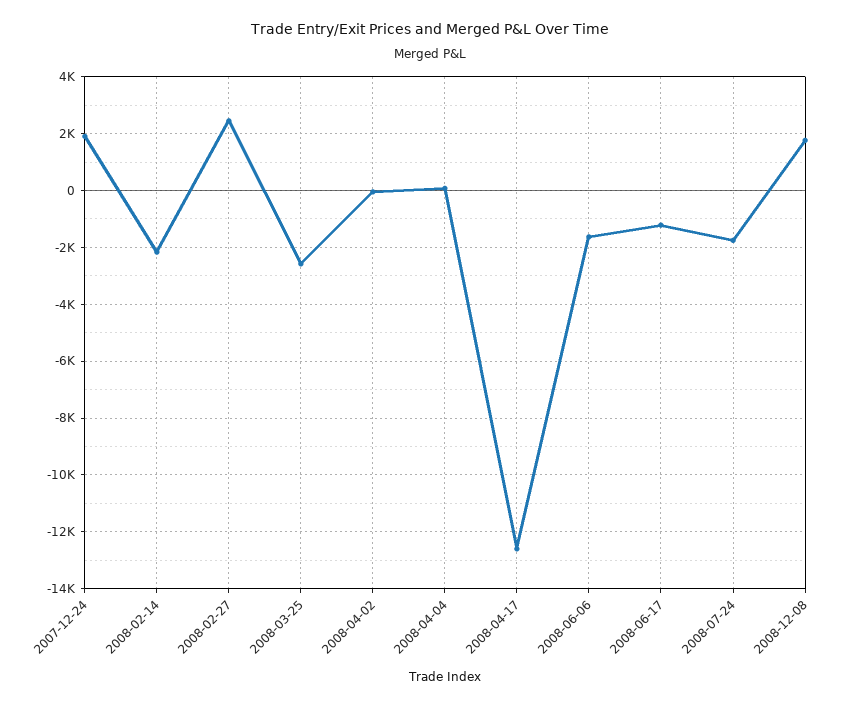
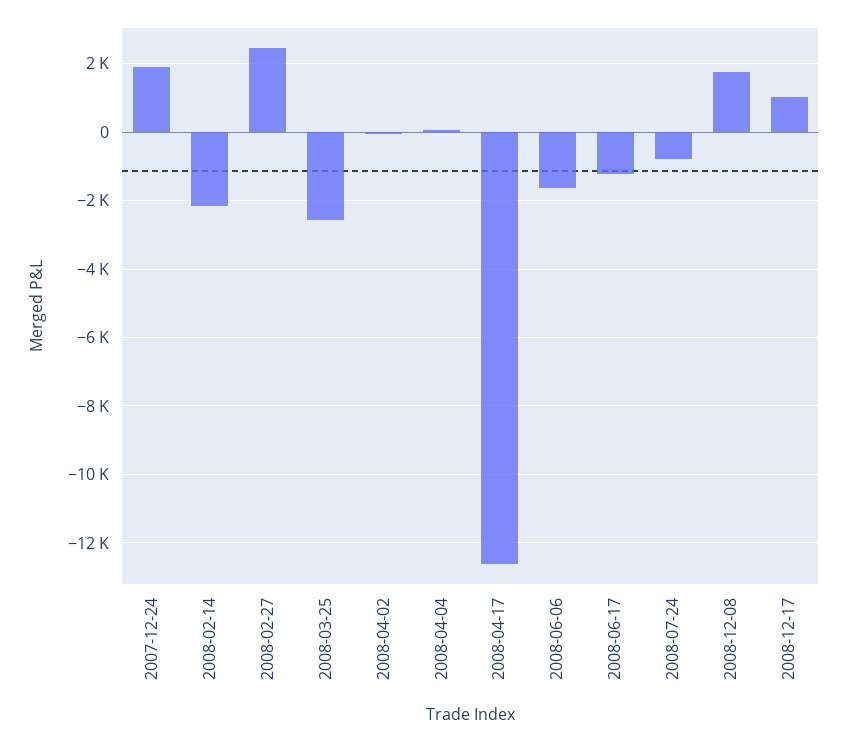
2008-07-24: -1750 -> -800
2008-12-17: none -> 1000

